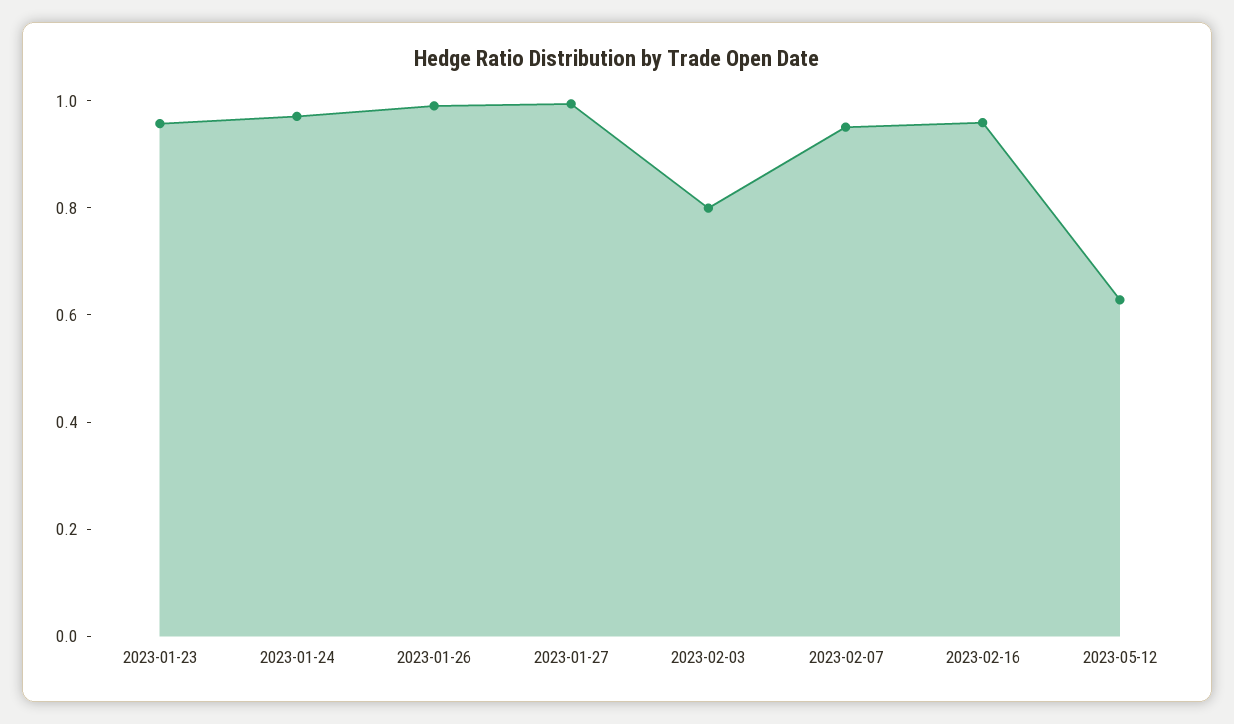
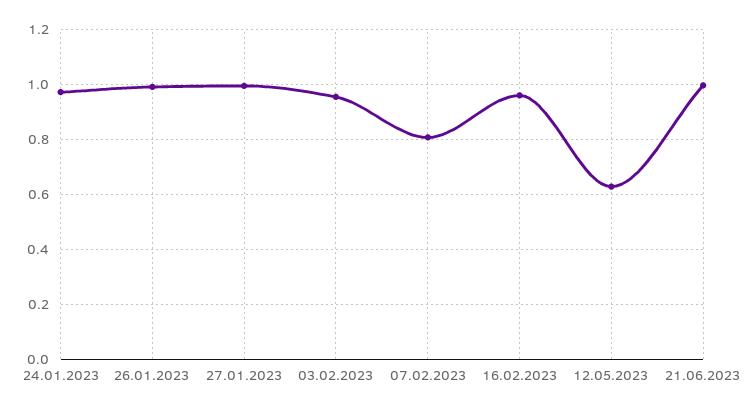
2023-01-23: 0.95 -> none
2023-02-03: 0.8 -> 0.95
2023-02-07: 0.95 -> 0.8
21.06.2023: none -> 1

